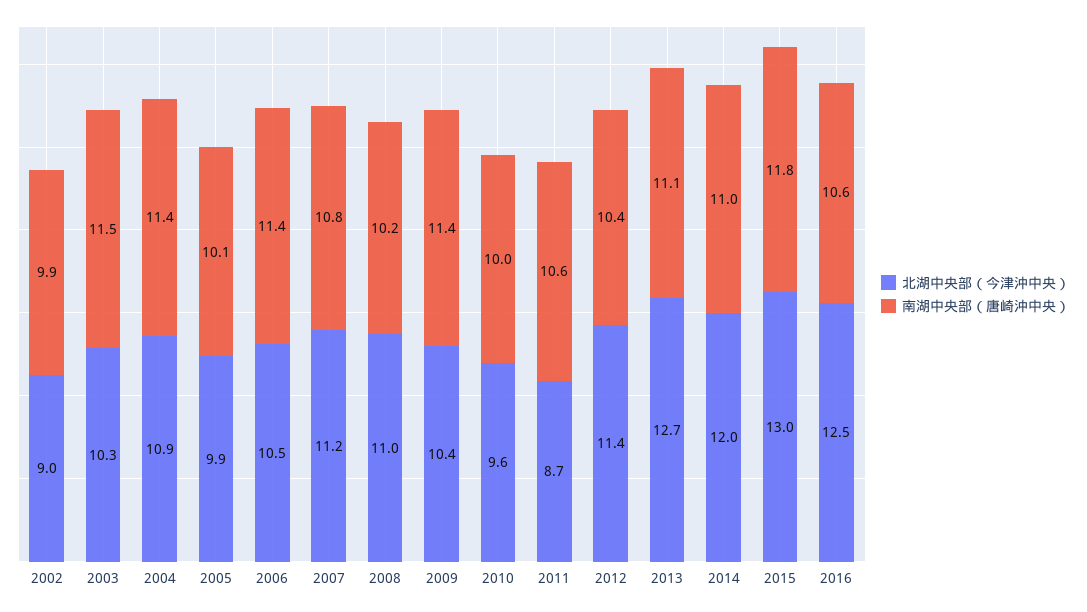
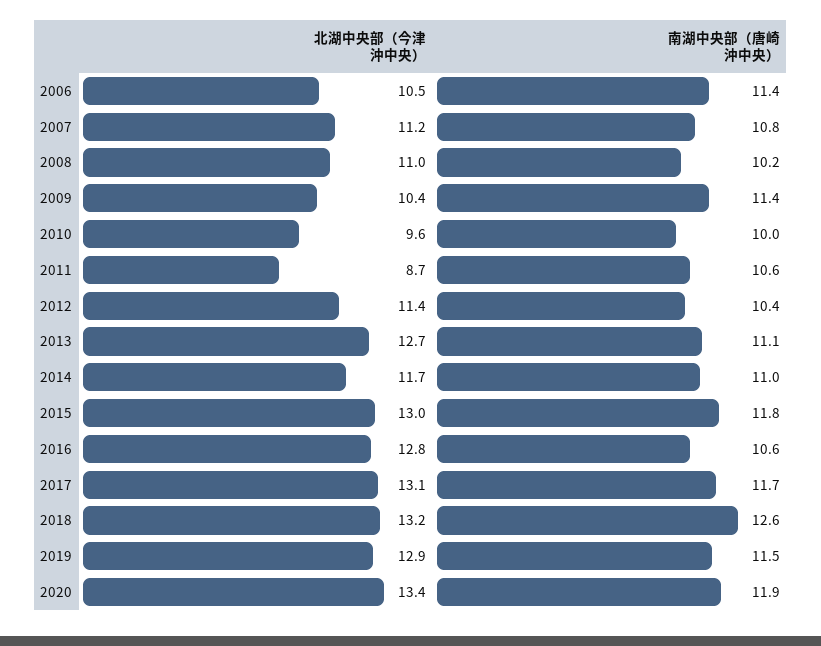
北湖中央部（今津沖中央）, 2002: 9 -> none
南湖中央部（唐崎沖中央）, 2002: 9.9 -> none
北湖中央部（今津沖中央）, 2003: 10.3 -> none
南湖中央部（唐崎沖中央）, 2003: 11.5 -> none
北湖中央部（今津沖中央）, 2004: 10.9 -> none
南湖中央部（唐崎沖中央）, 2004: 11.4 -> none
北湖中央部（今津沖中央）, 2005: 9.9 -> none
南湖中央部（唐崎沖中央）, 2005: 10.1 -> none
北湖中央部（今津沖中央）, 2014: 12 -> 11.7
北湖中央部（今津沖中央）, 2016: 12.5 -> 12.8
北湖中央部（今津沖中央）, 2017: none -> 13.1
南湖中央部（唐崎沖中央）, 2017: none -> 11.7
北湖中央部（今津沖中央）, 2018: none -> 13.2
南湖中央部（唐崎沖中央）, 2018: none -> 12.6
北湖中央部（今津沖中央）, 2019: none -> 12.9
南湖中央部（唐崎沖中央）, 2019: none -> 11.5
北湖中央部（今津沖中央）, 2020: none -> 13.4
南湖中央部（唐崎沖中央）, 2020: none -> 11.9

